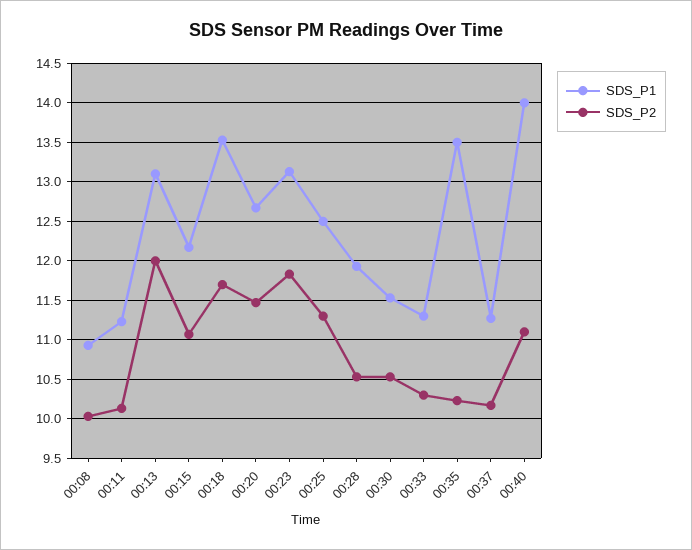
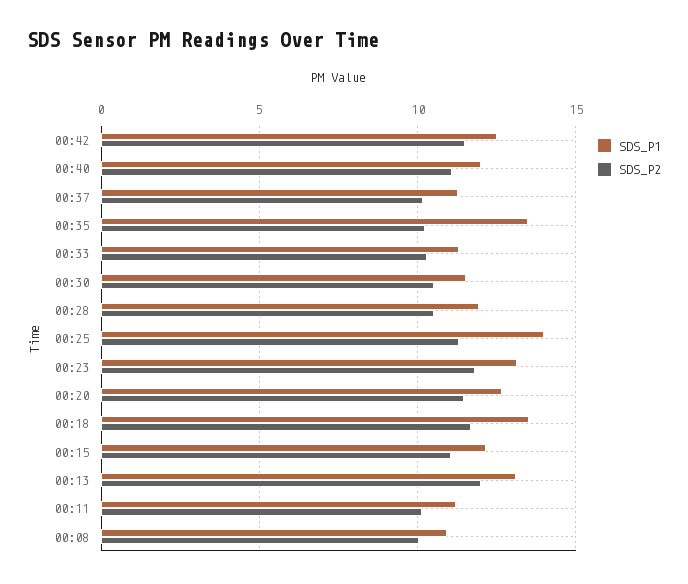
SDS_P1, 00:25: 12.5 -> 14
SDS_P1, 00:40: 14 -> 12
SDS_P1, 00:42: none -> 12.5
SDS_P2, 00:42: none -> 11.5

